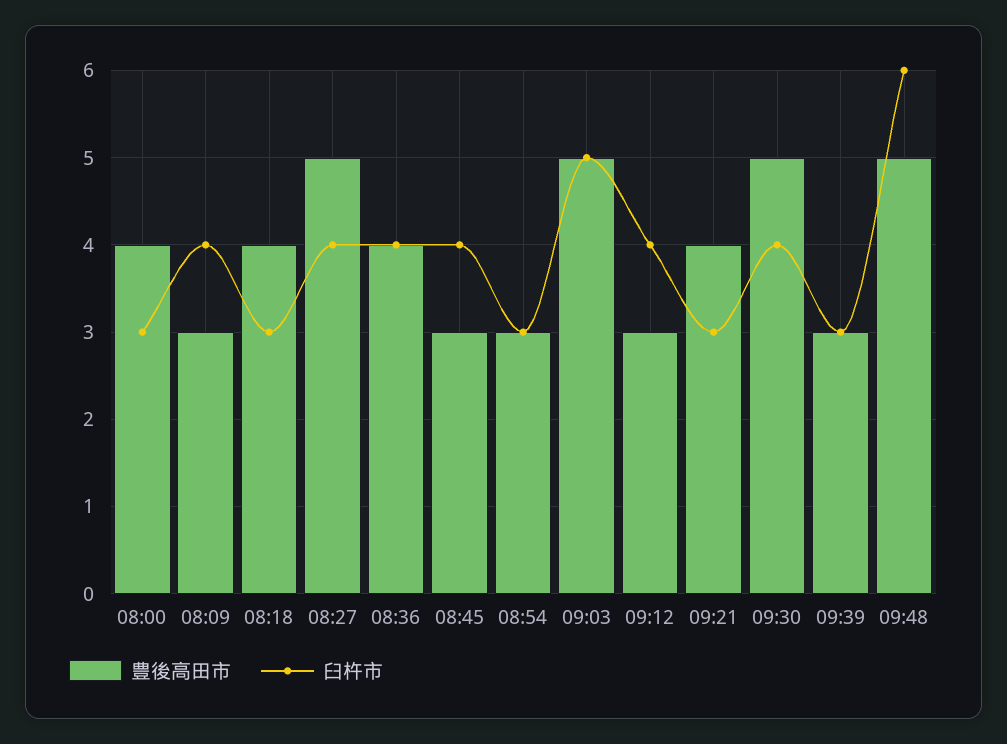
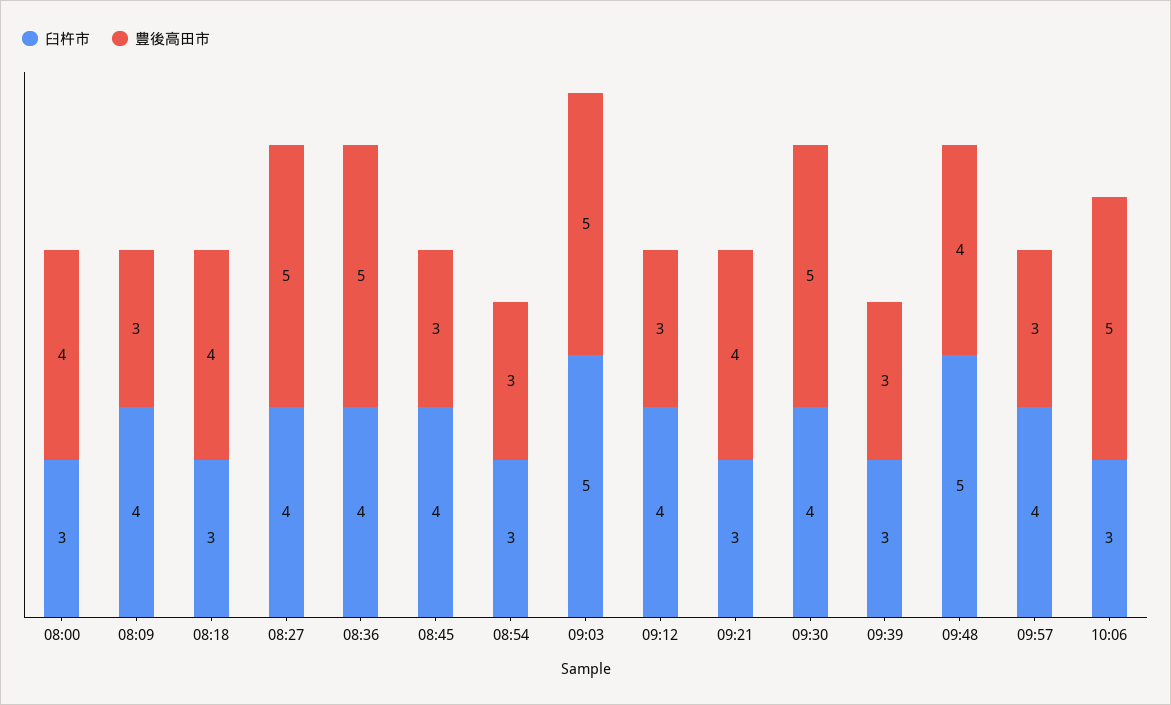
豊後高田市, 08:36: 4 -> 5
豊後高田市, 09:48: 5 -> 4
臼杵市, 09:48: 6 -> 5
臼杵市, 09:57: none -> 4
豊後高田市, 09:57: none -> 3
臼杵市, 10:06: none -> 3
豊後高田市, 10:06: none -> 5

